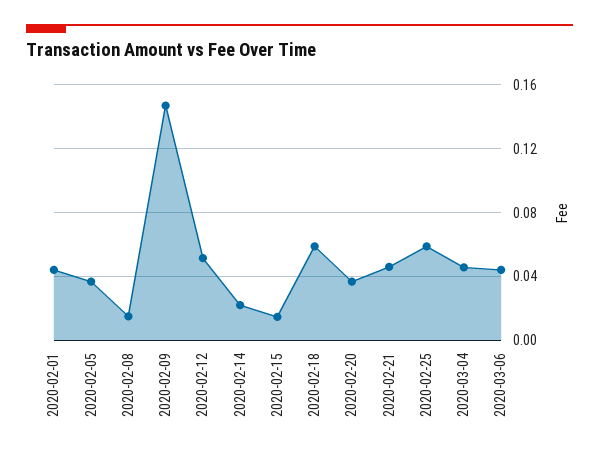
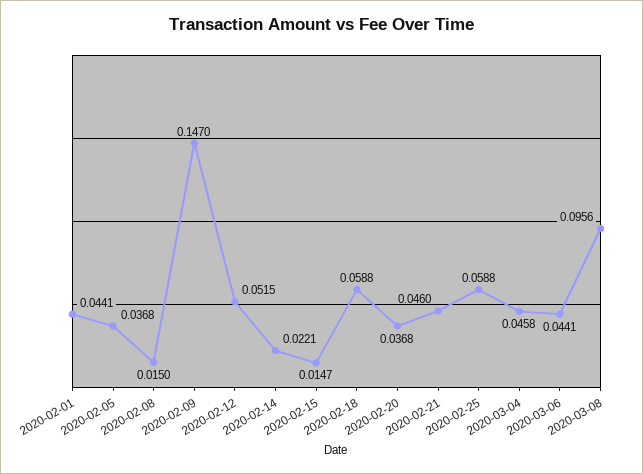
2020-03-08: none -> 0.0956

